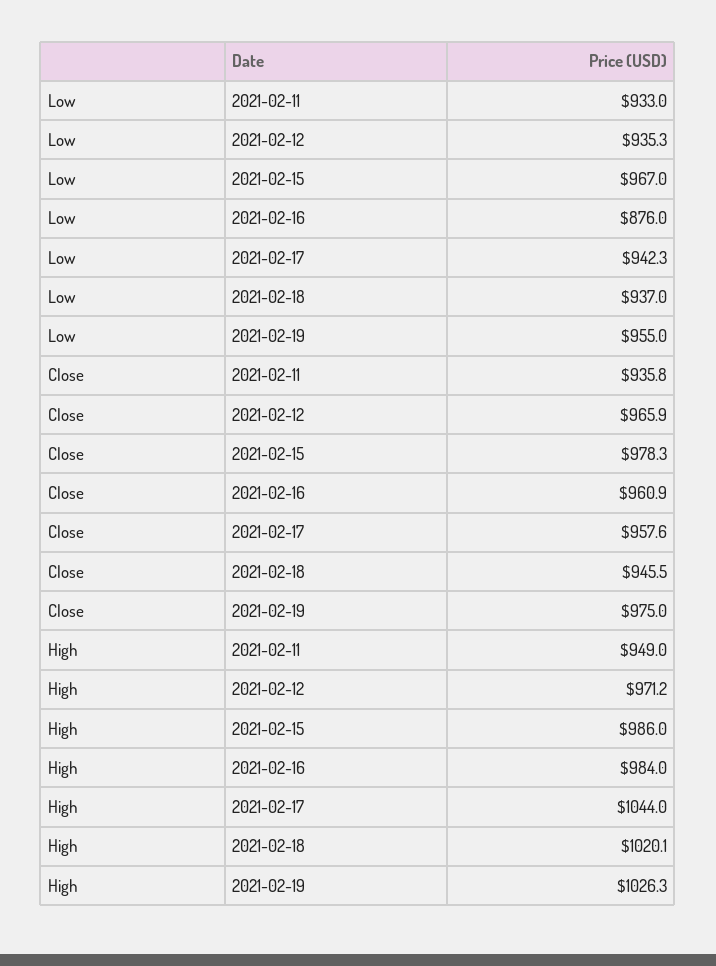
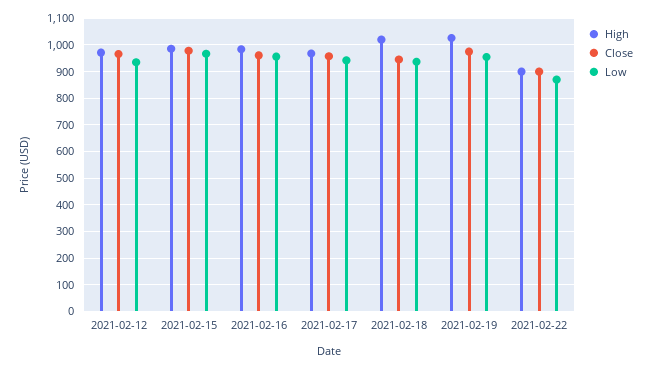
Low, 2021-02-11: 933 -> none
Low, 2021-02-16: 876 -> 950
Close, 2021-02-11: 935.8 -> none
High, 2021-02-11: 949 -> none
High, 2021-02-17: 1044 -> 975
High, 2021-02-22: none -> 900
Close, 2021-02-22: none -> 900
Low, 2021-02-22: none -> 875

